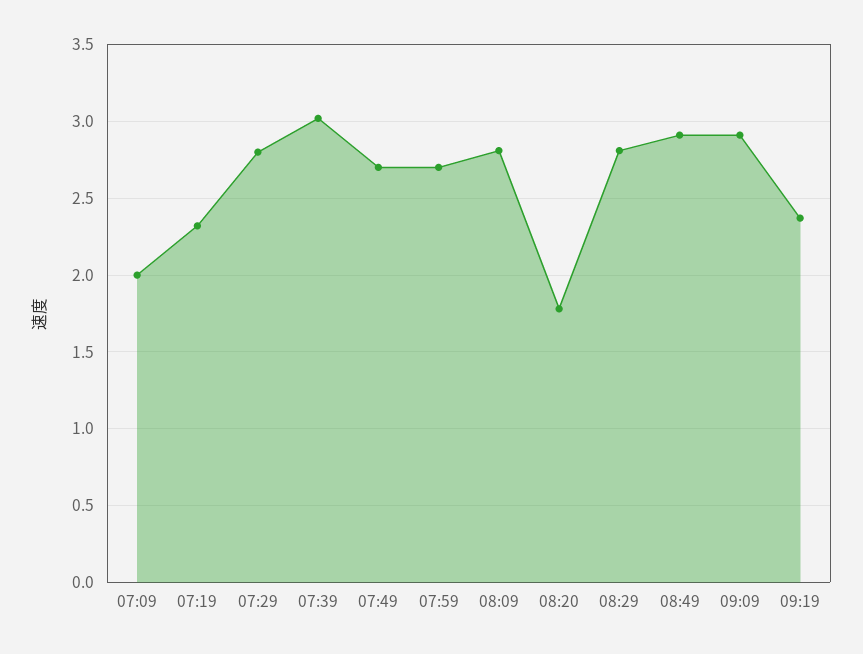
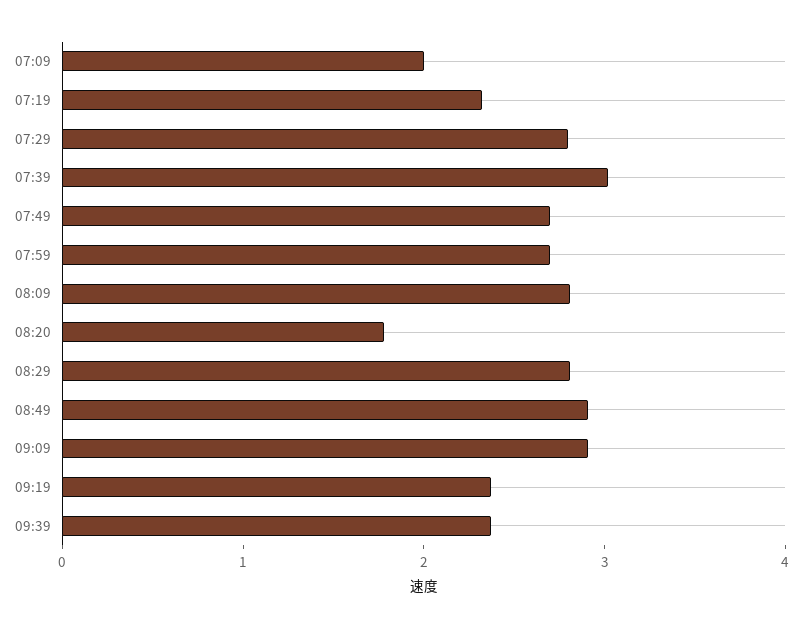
09:39: none -> 2.4

